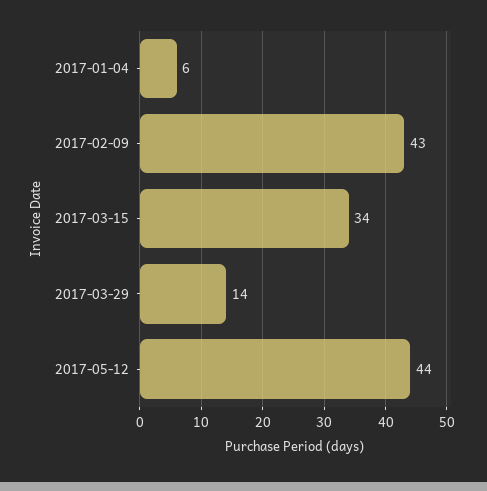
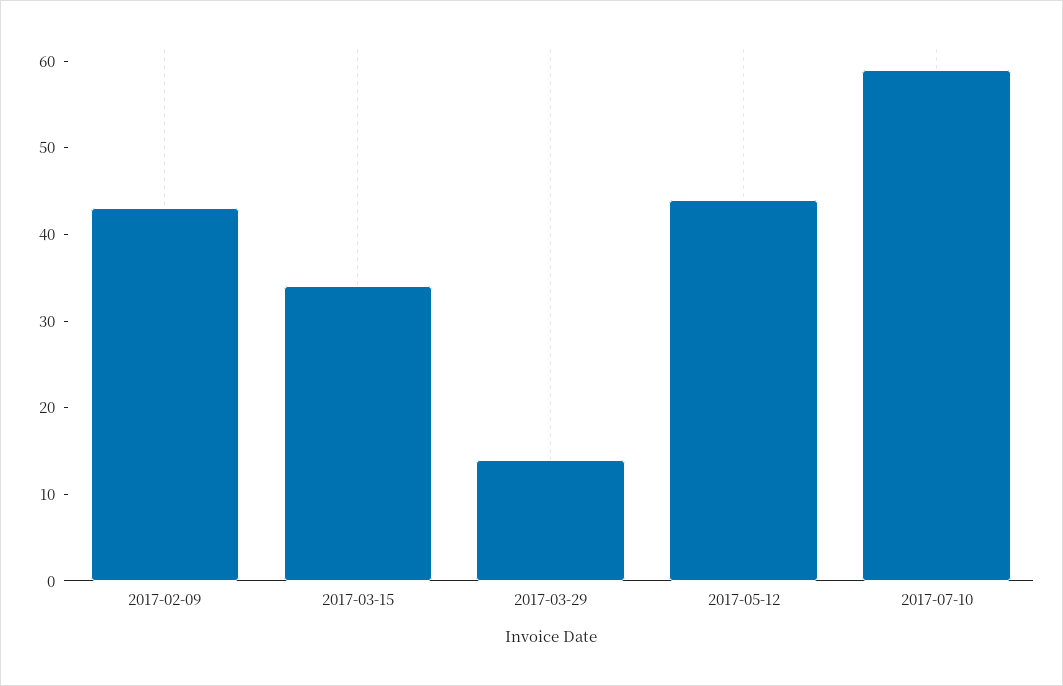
2017-01-04: 6 -> none
2017-07-10: none -> 59

